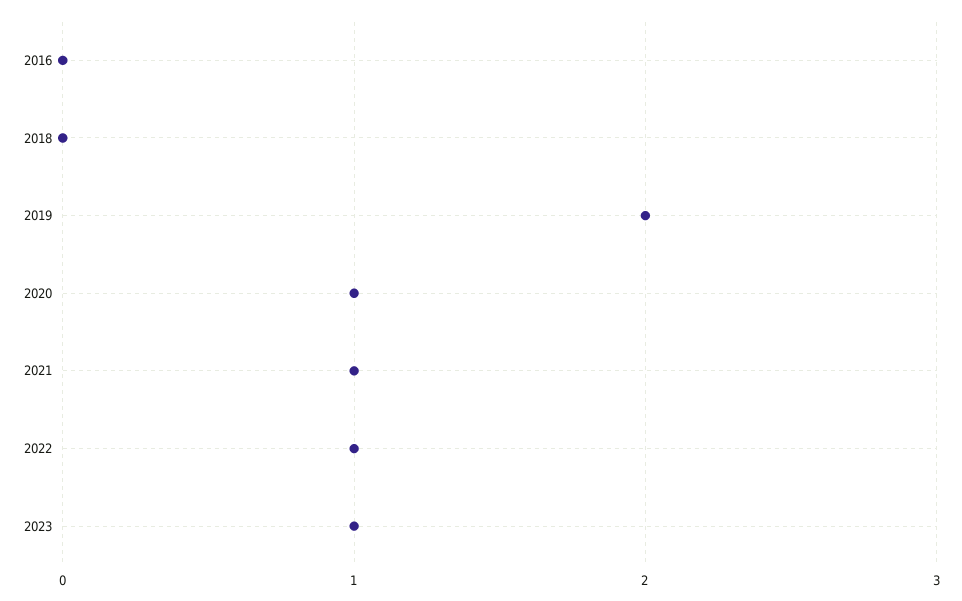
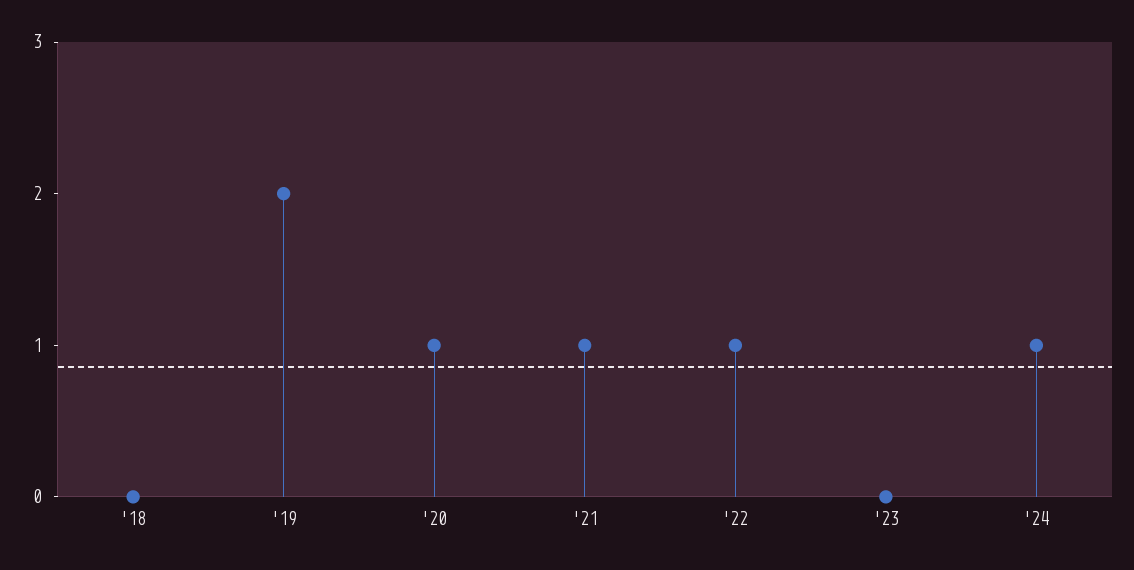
2016: 0 -> none
2023: 1 -> 0
'24: none -> 1

